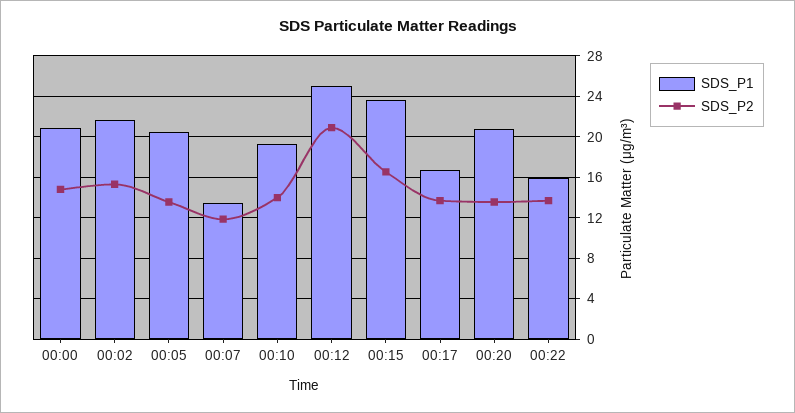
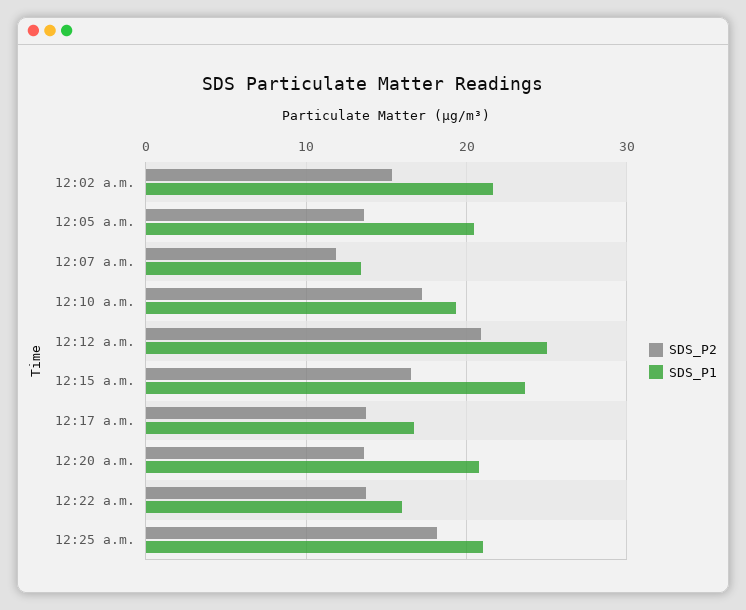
SDS_P1, 00:00: 21 -> none
SDS_P2, 00:00: 15 -> none
SDS_P2, 00:10: 14 -> 17
SDS_P2, 12:25 a.m.: none -> 18
SDS_P1, 12:25 a.m.: none -> 21

